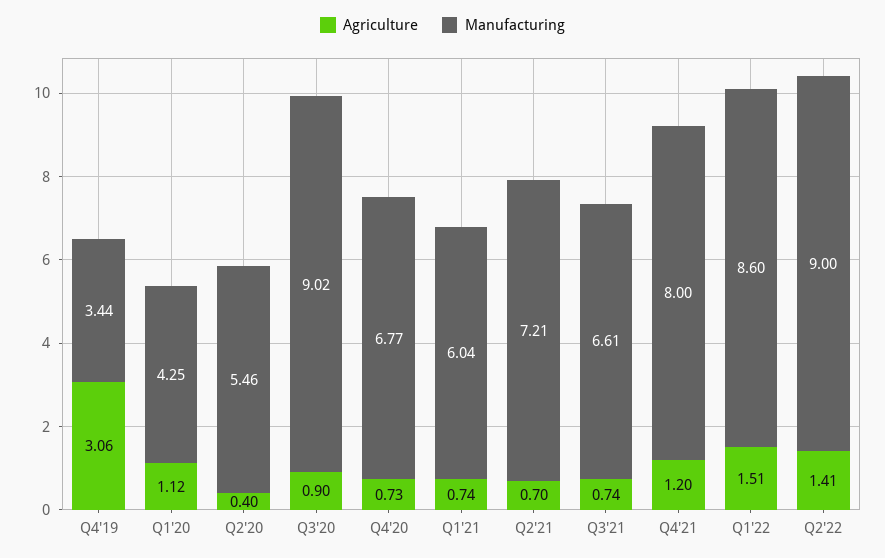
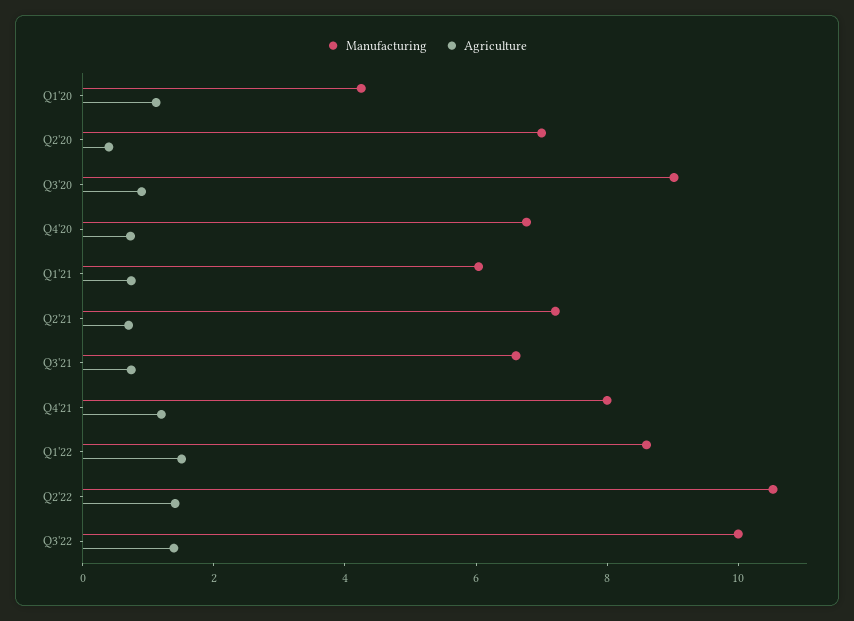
Agriculture, Q4'19: 3.06 -> none
Manufacturing, Q4'19: 3.44 -> none
Manufacturing, Q2'20: 5.46 -> 7
Manufacturing, Q2'22: 9 -> 10.5
Manufacturing, Q3'22: none -> 10
Agriculture, Q3'22: none -> 1.5

